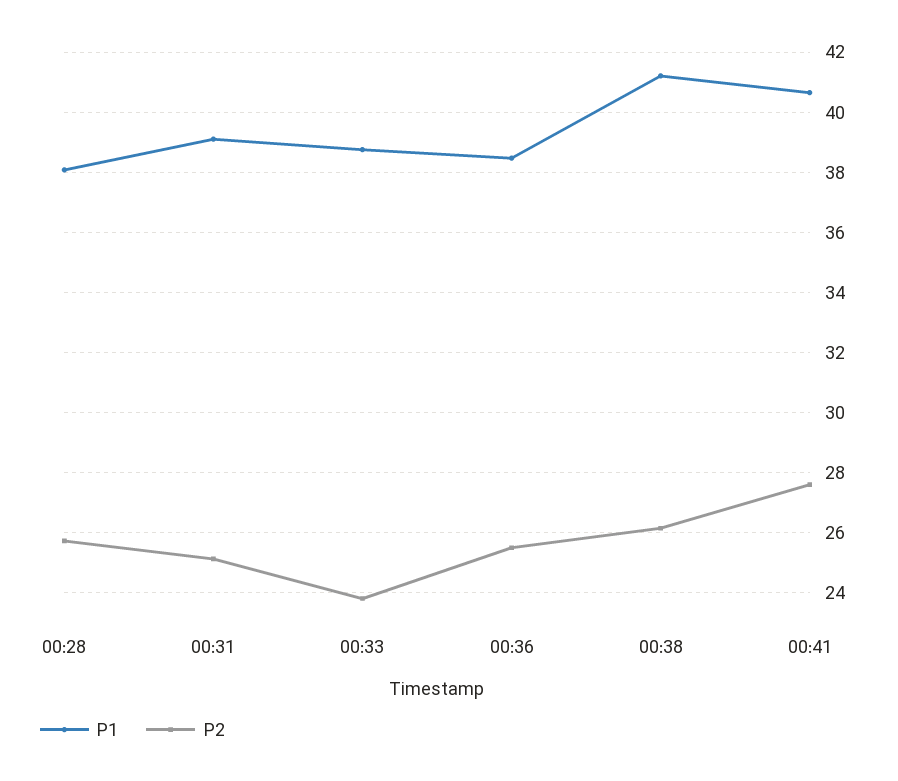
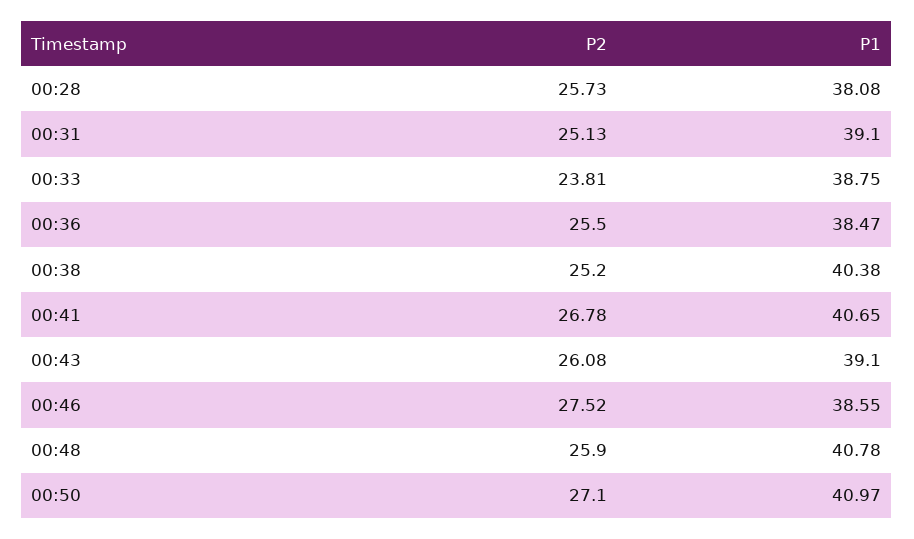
P1, 00:38: 41.2 -> 40.38
P2, 00:38: 26.2 -> 25.2
P2, 00:41: 27.6 -> 26.78
P2, 00:43: none -> 26.08
P1, 00:43: none -> 39.1
P2, 00:46: none -> 27.52
P1, 00:46: none -> 38.55
P2, 00:48: none -> 25.9
P1, 00:48: none -> 40.78
P2, 00:50: none -> 27.1
P1, 00:50: none -> 40.97

